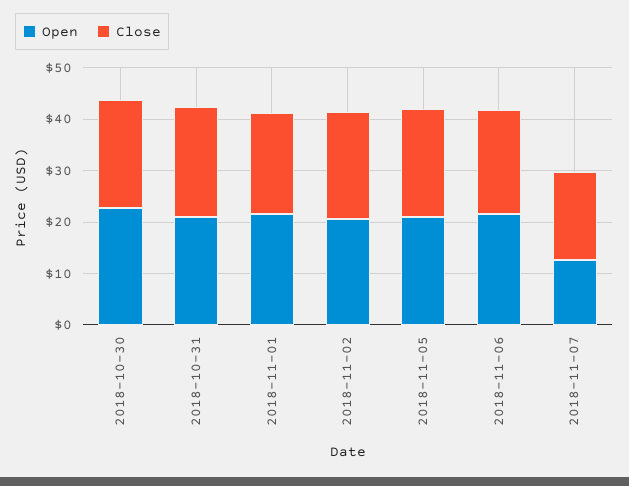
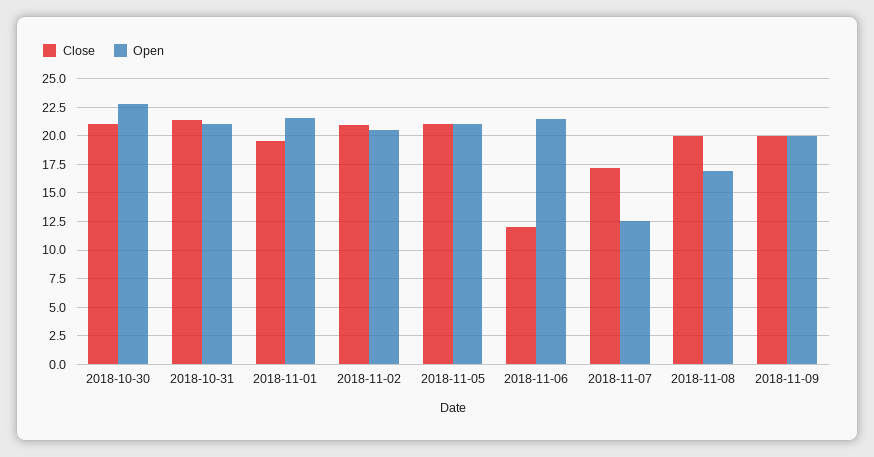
Close, 2018-11-06: 20 -> 12.5
Close, 2018-11-08: none -> 20
Open, 2018-11-08: none -> 17.5
Close, 2018-11-09: none -> 20
Open, 2018-11-09: none -> 20

